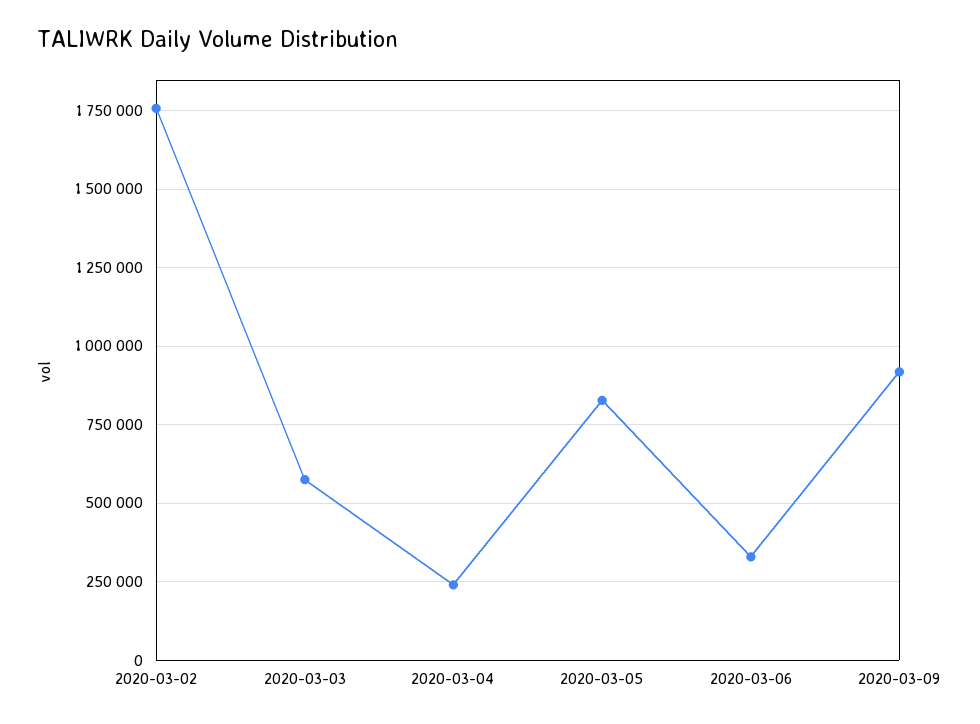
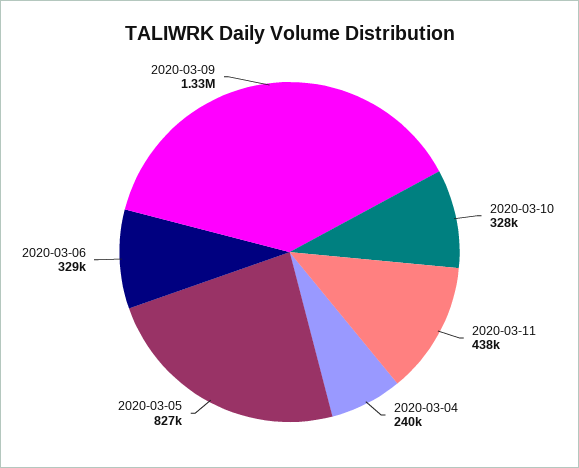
2020-03-02: 1750000 -> none
2020-03-03: 575000 -> none
2020-03-09: 925000 -> 1330000
2020-03-10: none -> 328000
2020-03-11: none -> 438000

